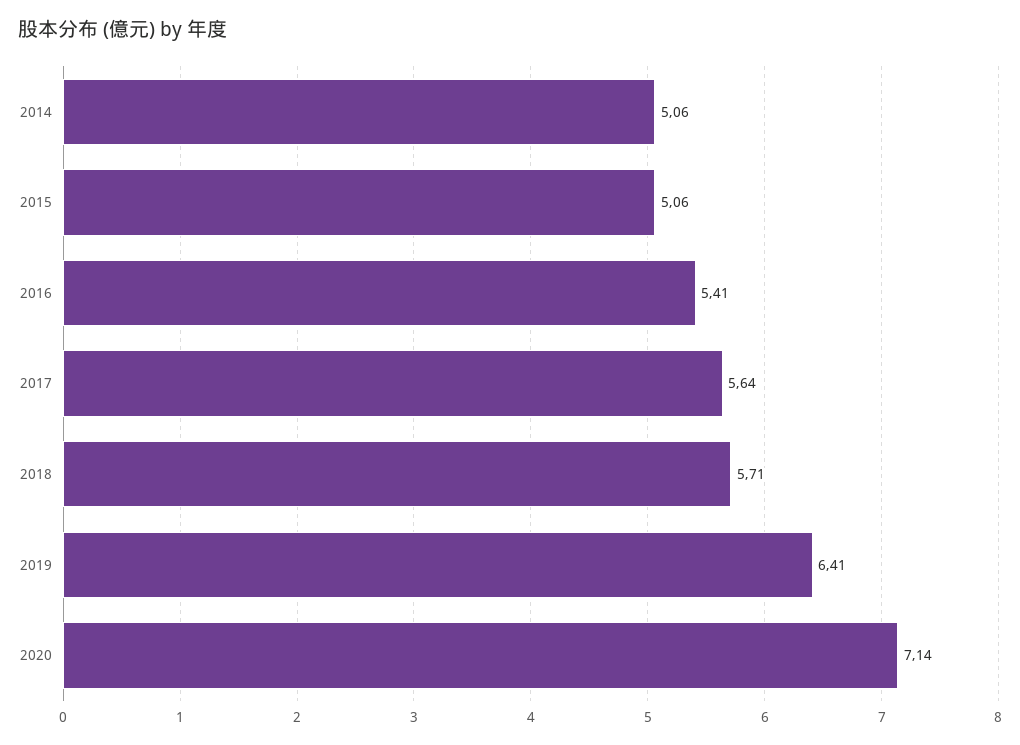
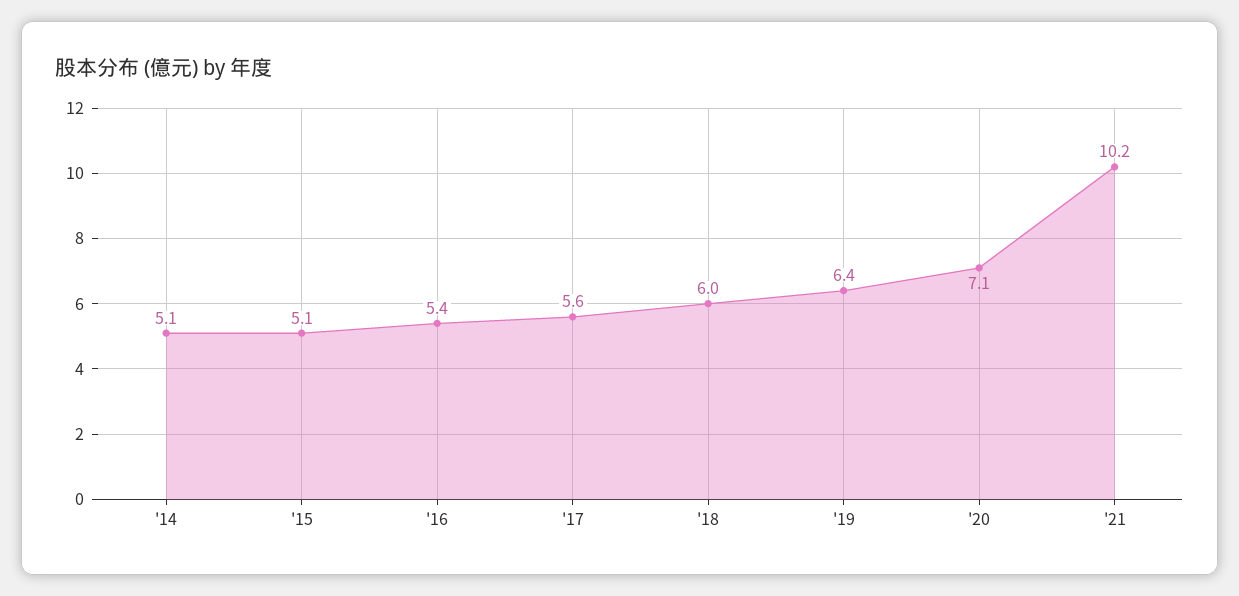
2018: 5.71 -> 6
'21: none -> 10.2

